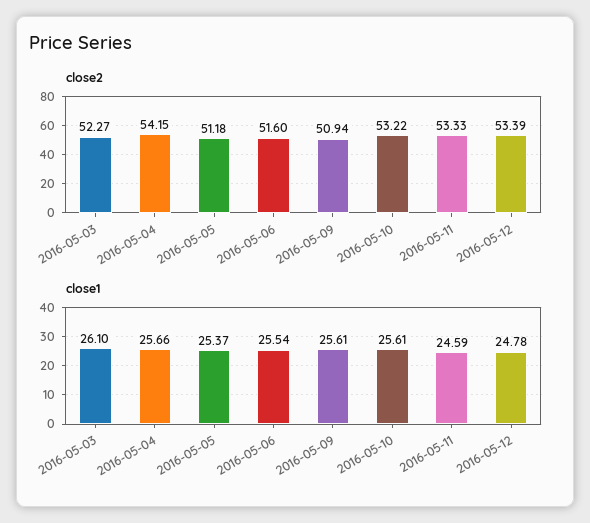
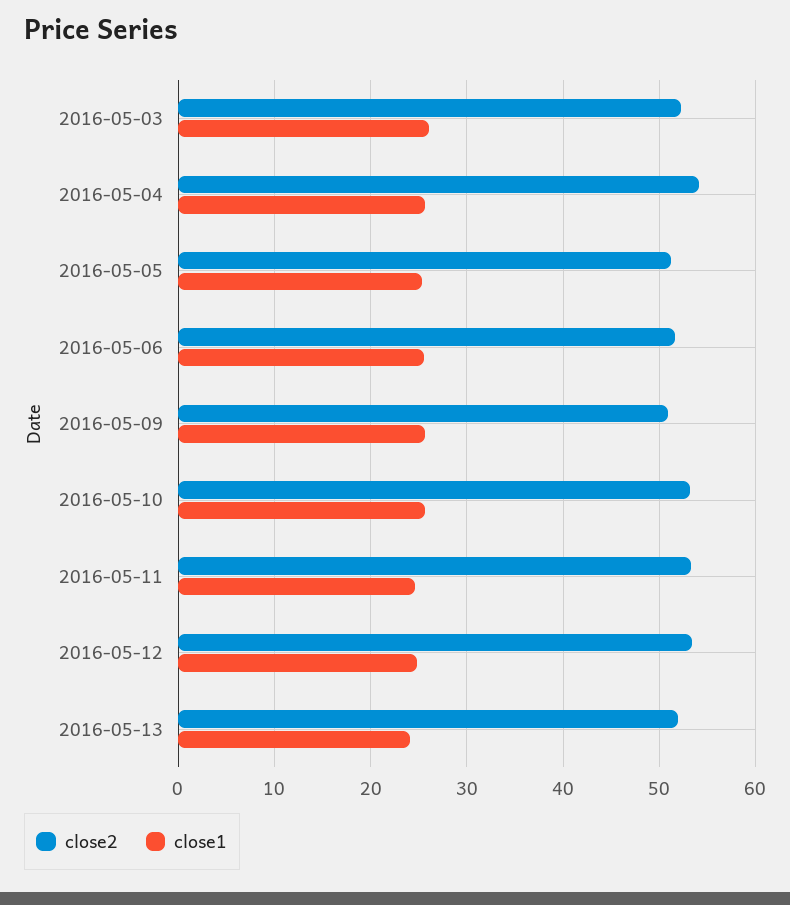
close2, 2016-05-13: none -> 52
close1, 2016-05-13: none -> 24

